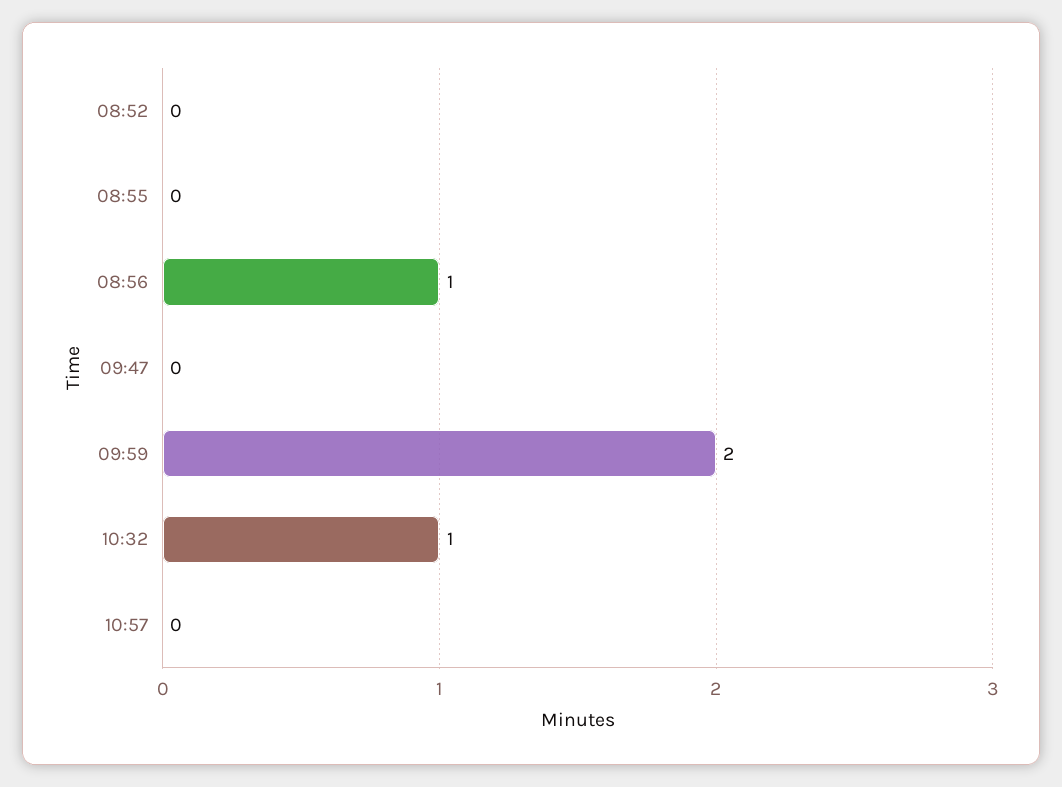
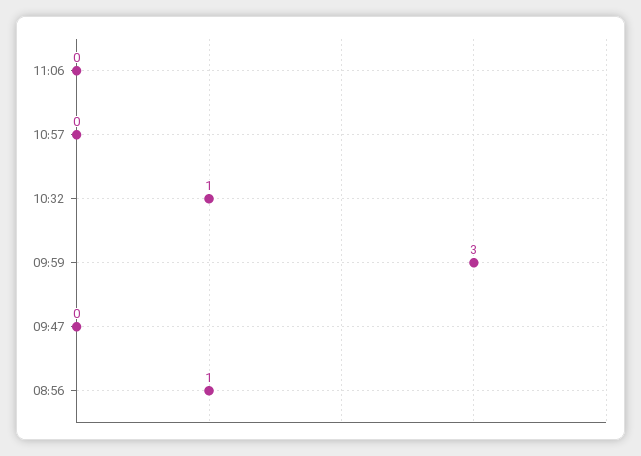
08:52: 0 -> none
08:55: 0 -> none
09:59: 2 -> 3
11:06: none -> 0

